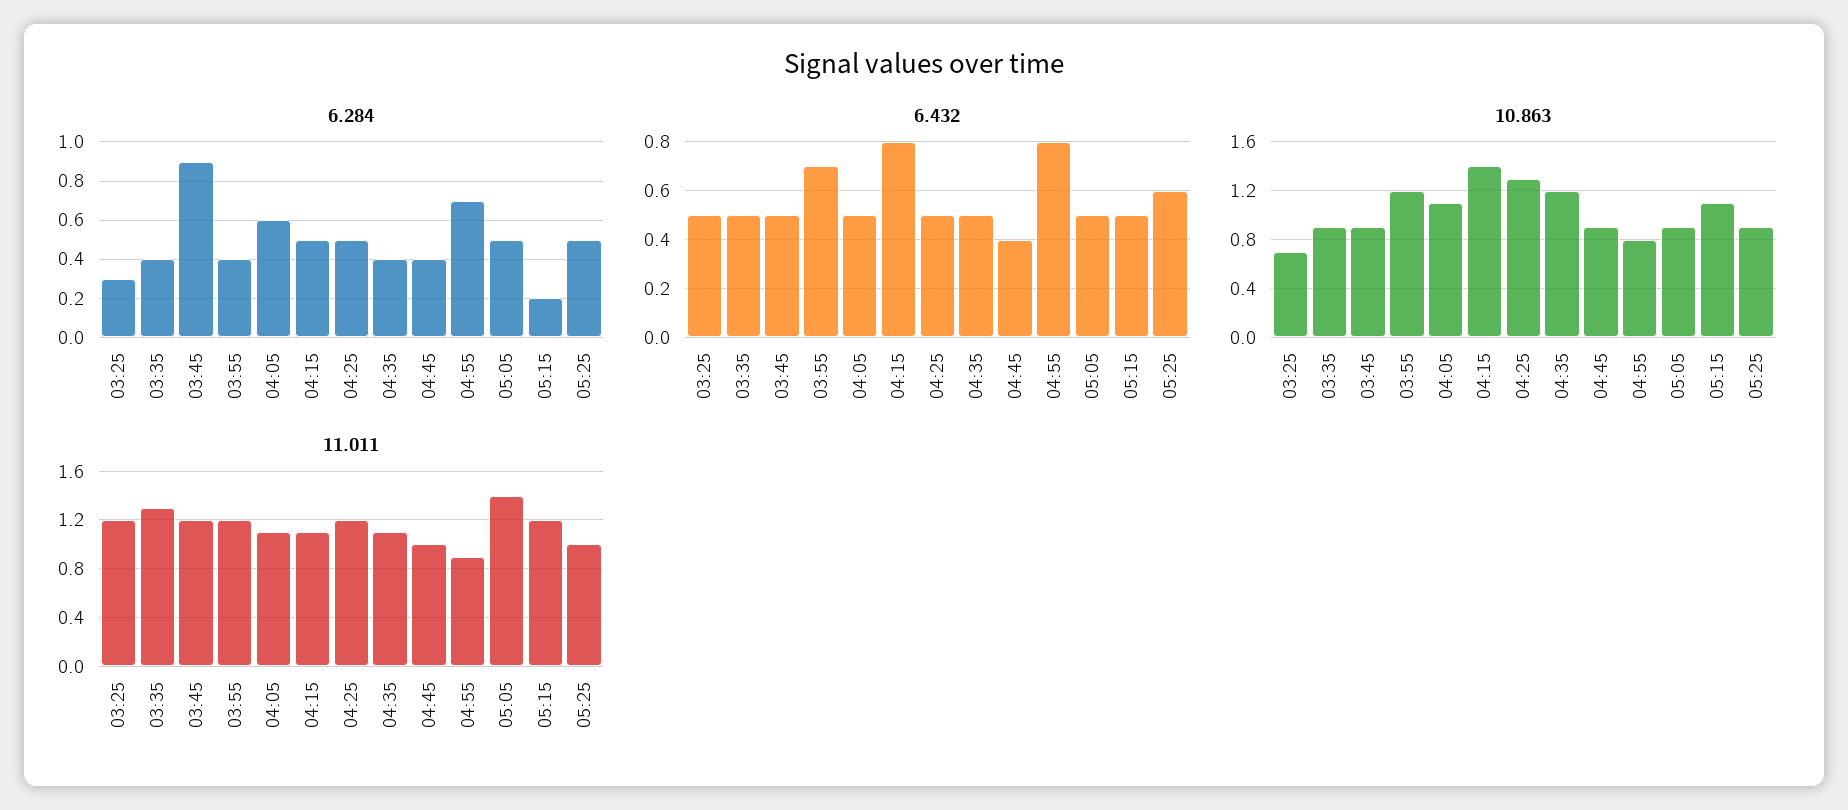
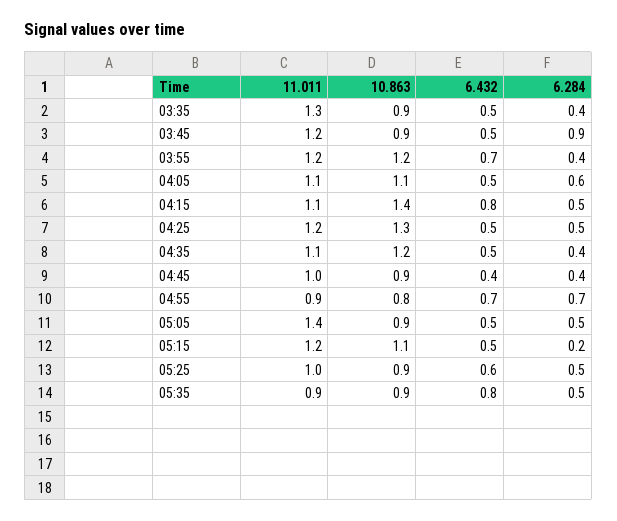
6.284, 03:25: 0.3 -> none
6.432, 03:25: 0.5 -> none
6.432, 04:55: 0.8 -> 0.7
10.863, 03:25: 0.7 -> none
11.011, 03:25: 1.2 -> none
11.011, 05:35: none -> 0.9
10.863, 05:35: none -> 0.9
6.432, 05:35: none -> 0.8
6.284, 05:35: none -> 0.5

